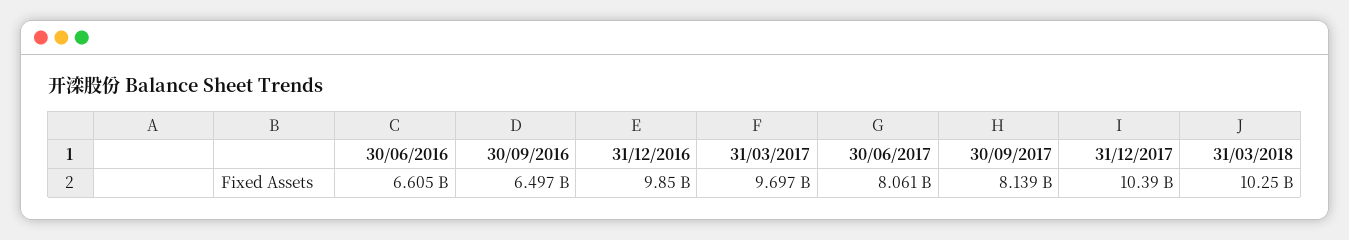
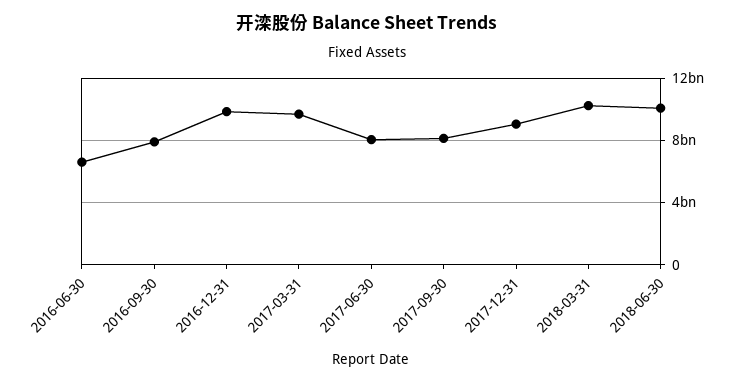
30/09/2016: 6497000000 -> 8000000000
31/12/2017: 10390000000 -> 9000000000
2018-06-30: none -> 10000000000

